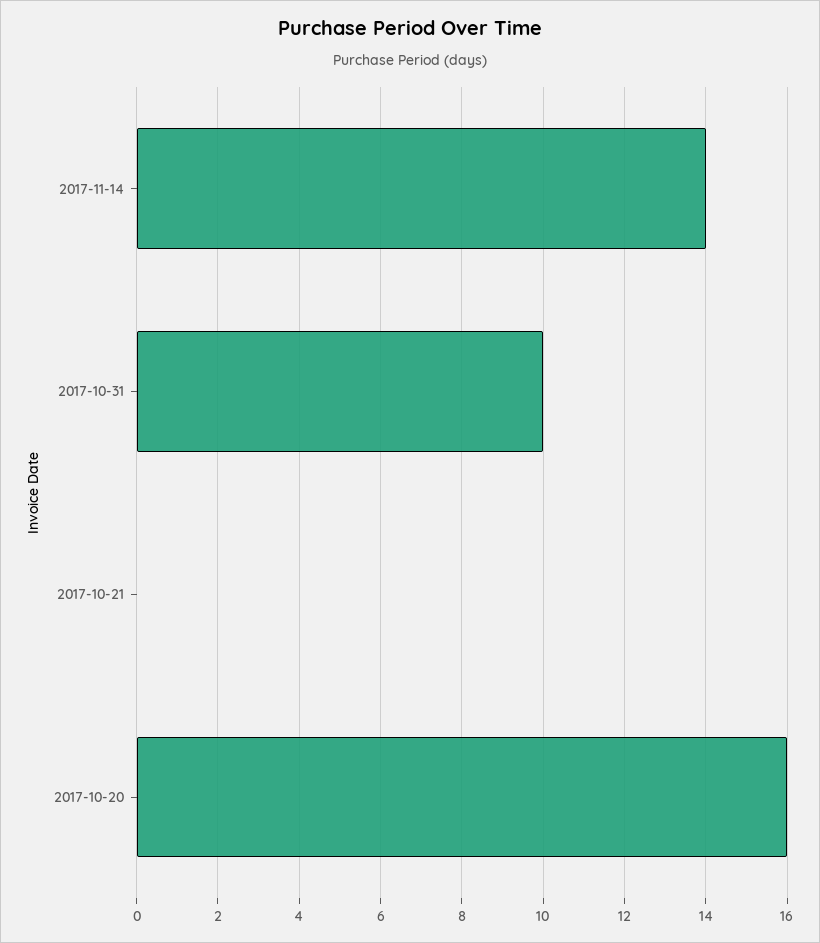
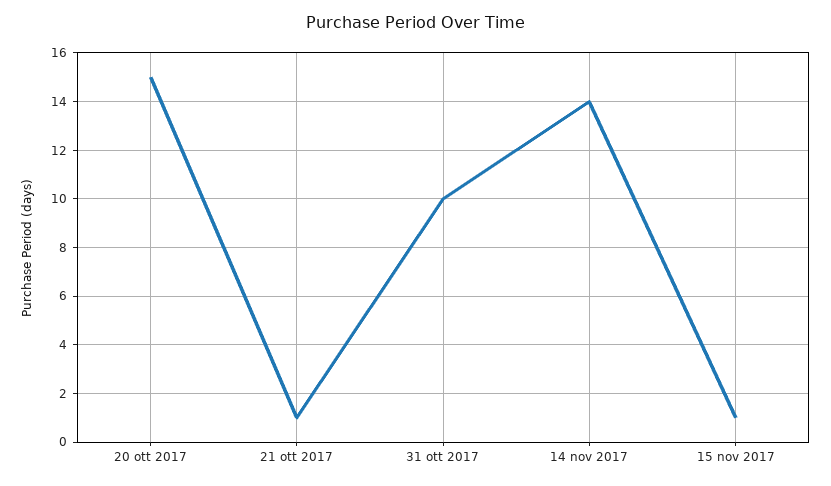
2017-10-21: 0 -> 1
2017-10-20: 16 -> 15
15 nov 2017: none -> 1

